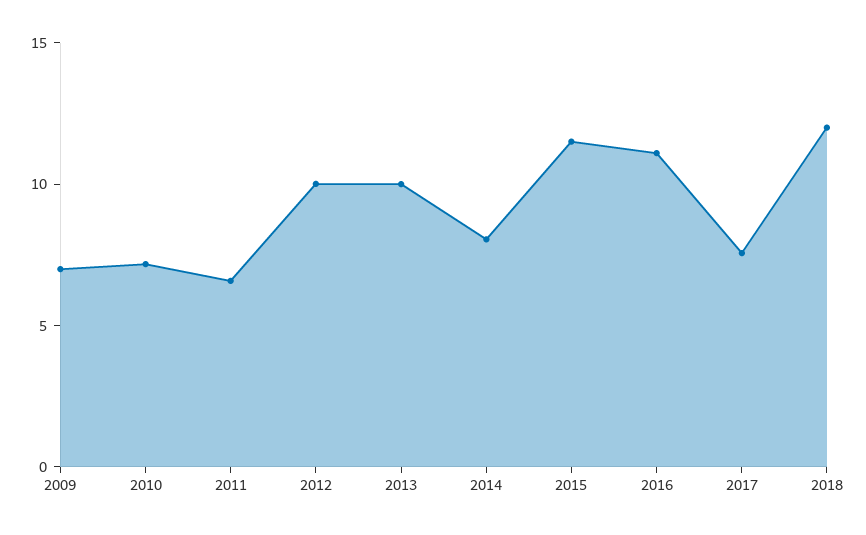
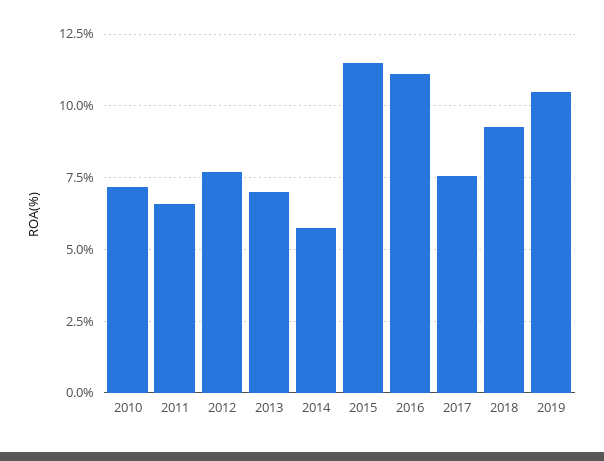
2009: 7 -> none
2012: 10 -> 7.75
2013: 10 -> 7
2014: 8 -> 5.75
2018: 12 -> 9.25
2019: none -> 10.5

